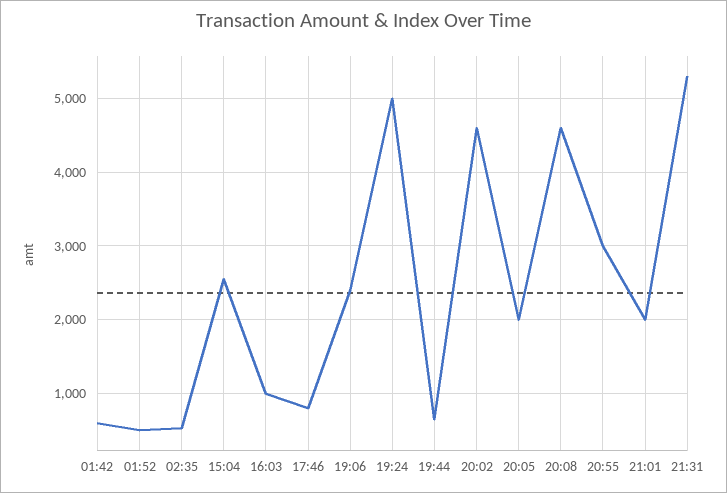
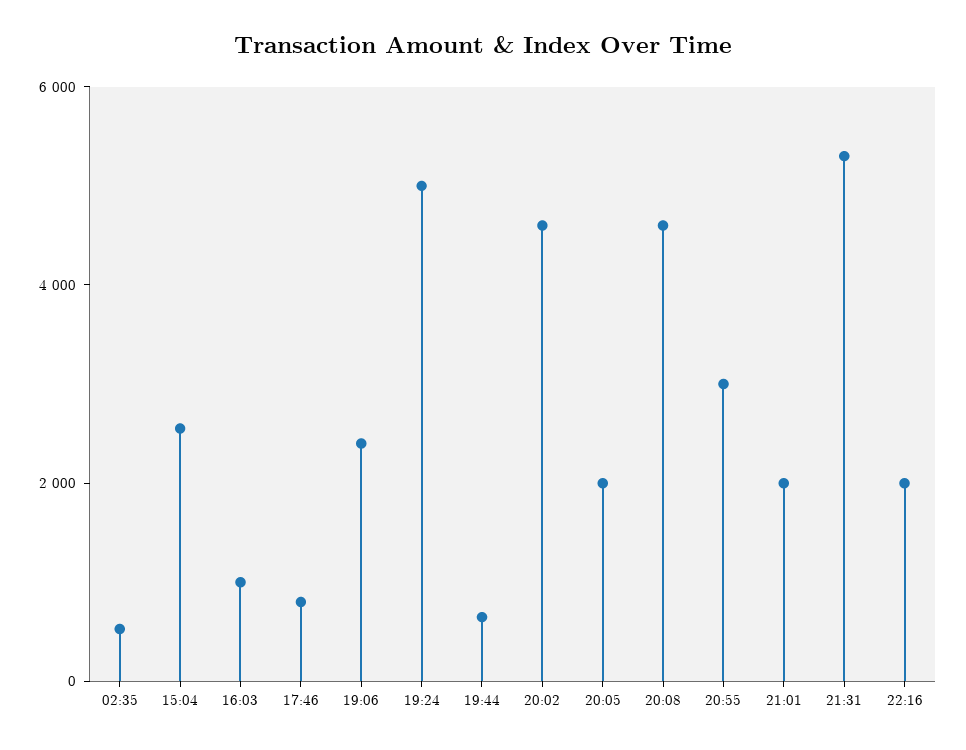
01:42: 600 -> none
01:52: 500 -> none
22:16: none -> 2000

